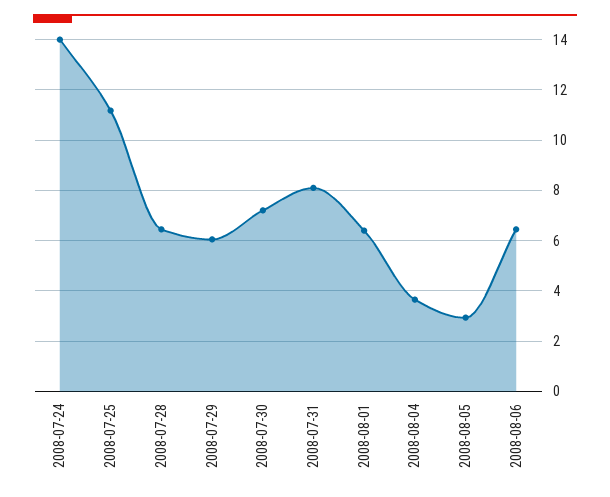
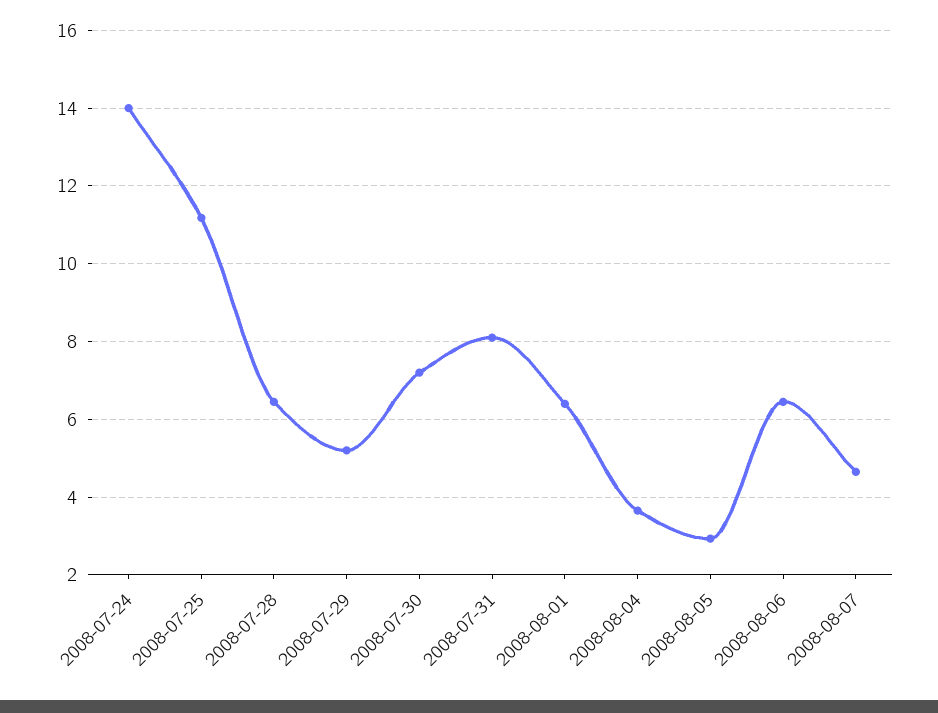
2008-07-29: 6 -> 5.2
2008-08-07: none -> 4.6

